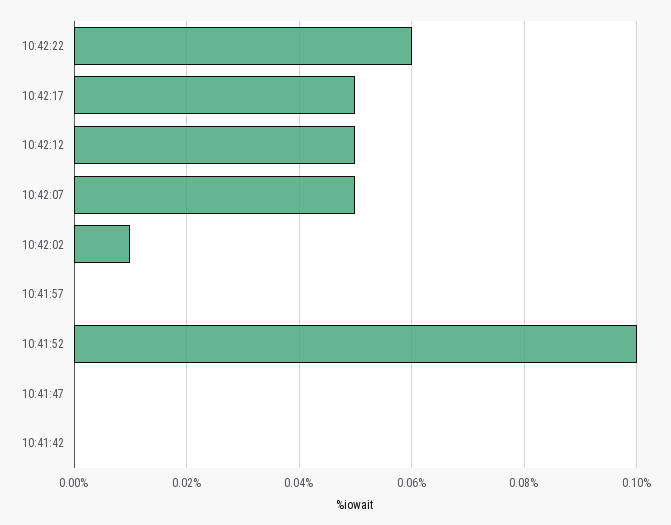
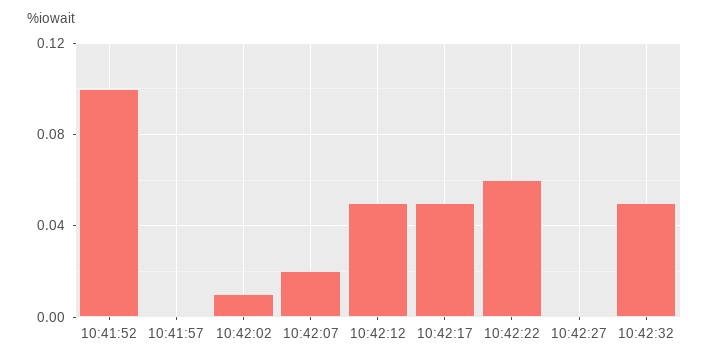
10:42:07: 0.05 -> 0.02
10:41:47: 0 -> none
10:41:42: 0 -> none
10:42:27: none -> 0
10:42:32: none -> 0.05

